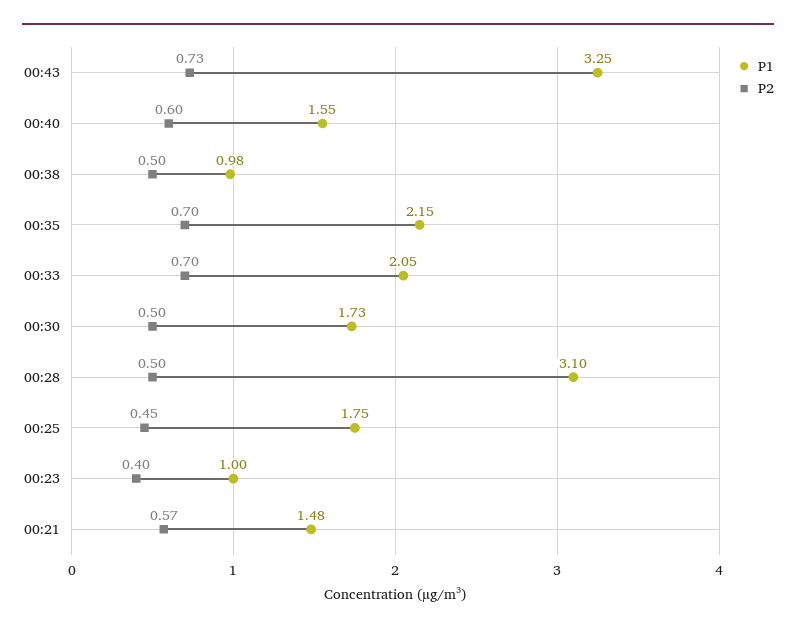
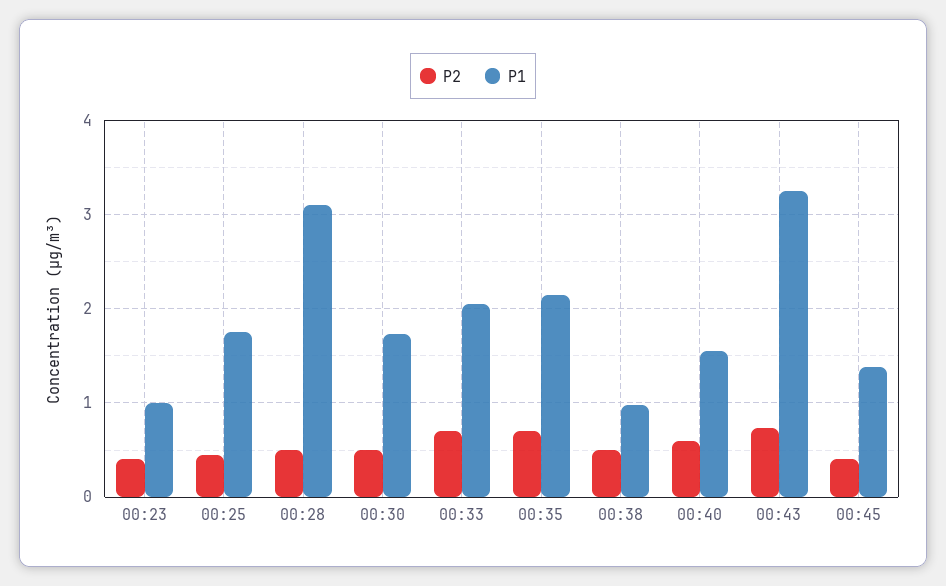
P1, 00:21: 1.48 -> none
P2, 00:21: 0.57 -> none
P2, 00:45: none -> 0.4
P1, 00:45: none -> 1.4

